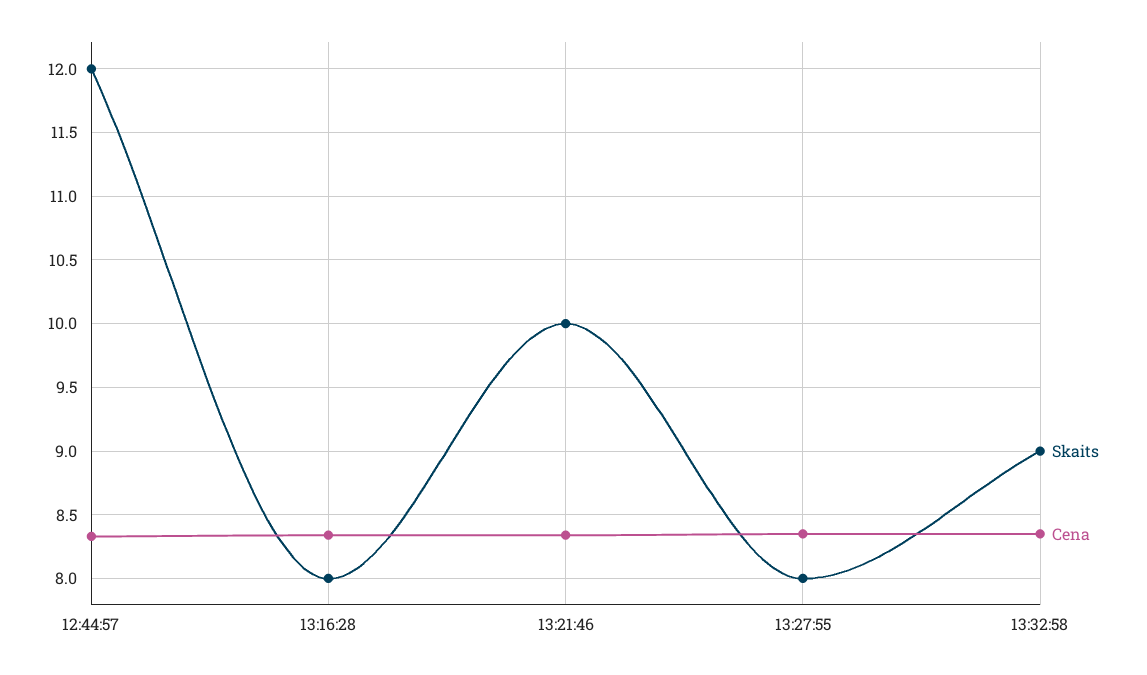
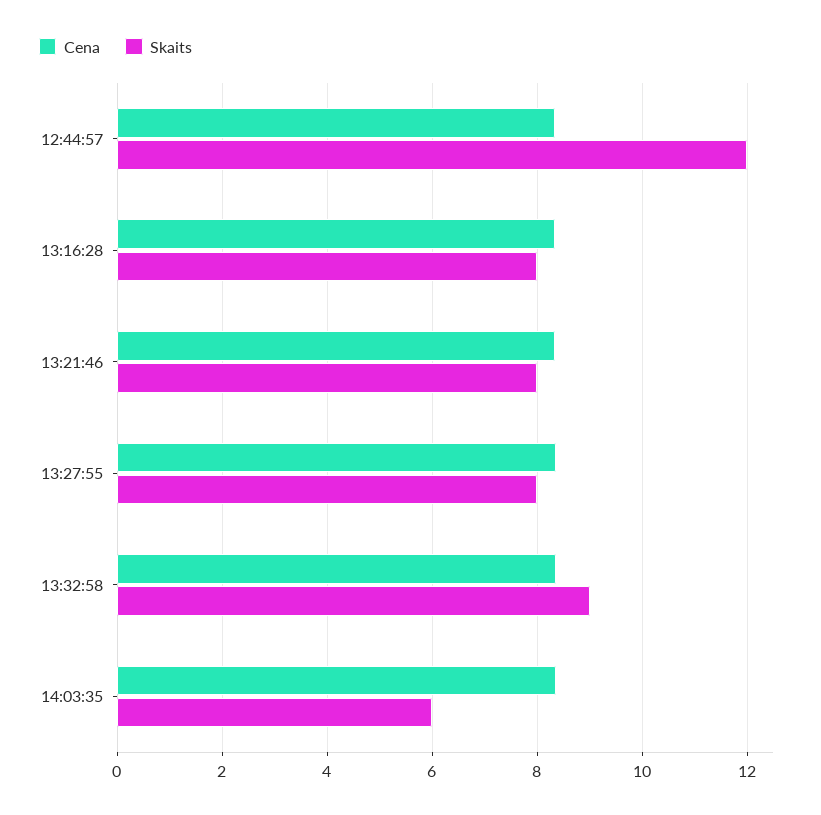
Skaits, 13:21:46: 10 -> 8
Cena, 14:03:35: none -> 8.4
Skaits, 14:03:35: none -> 6

